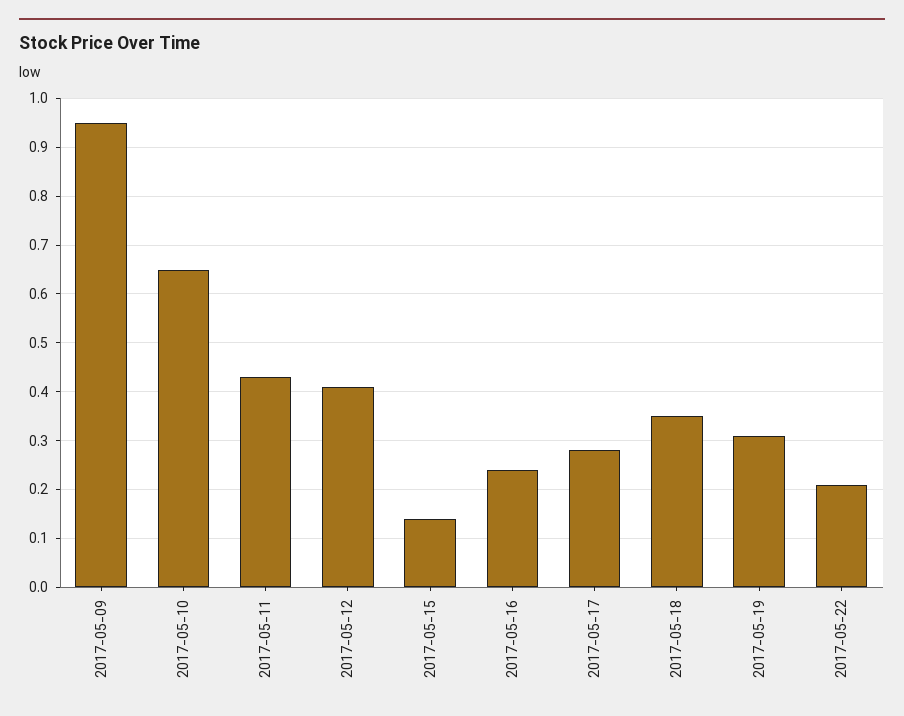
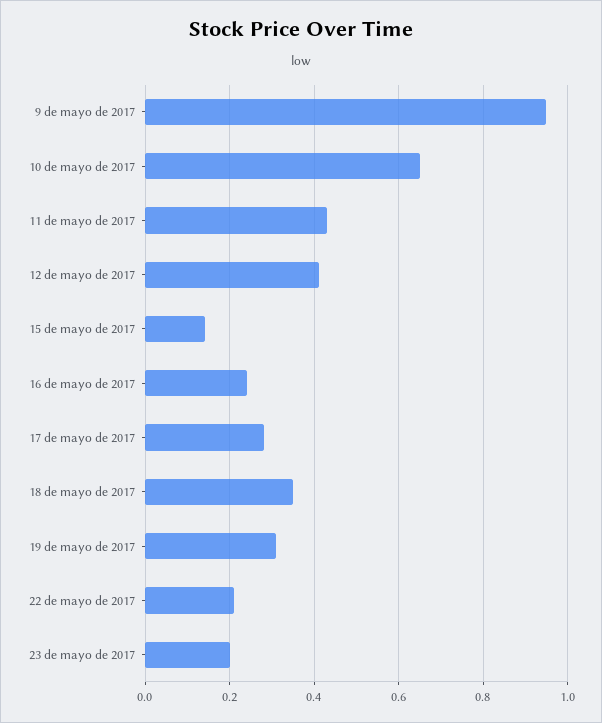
23 de mayo de 2017: none -> 0.2

